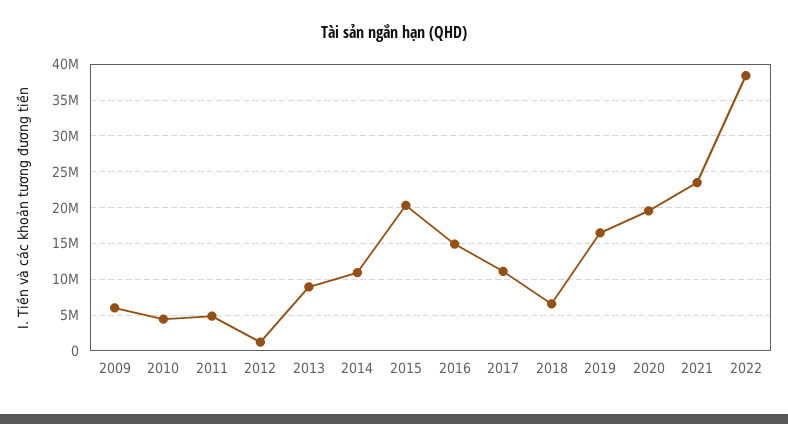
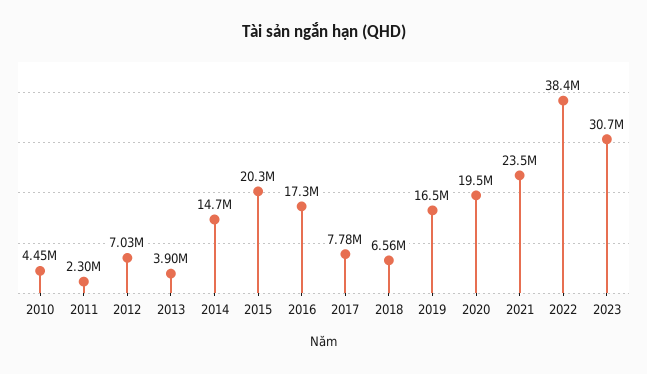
2009: 6000000 -> none
2011: 5000000 -> 2300000
2012: 1000000 -> 7030000
2013: 9000000 -> 3900000
2014: 11000000 -> 14700000
2016: 15000000 -> 17300000
2017: 11000000 -> 7780000
2023: none -> 30700000

